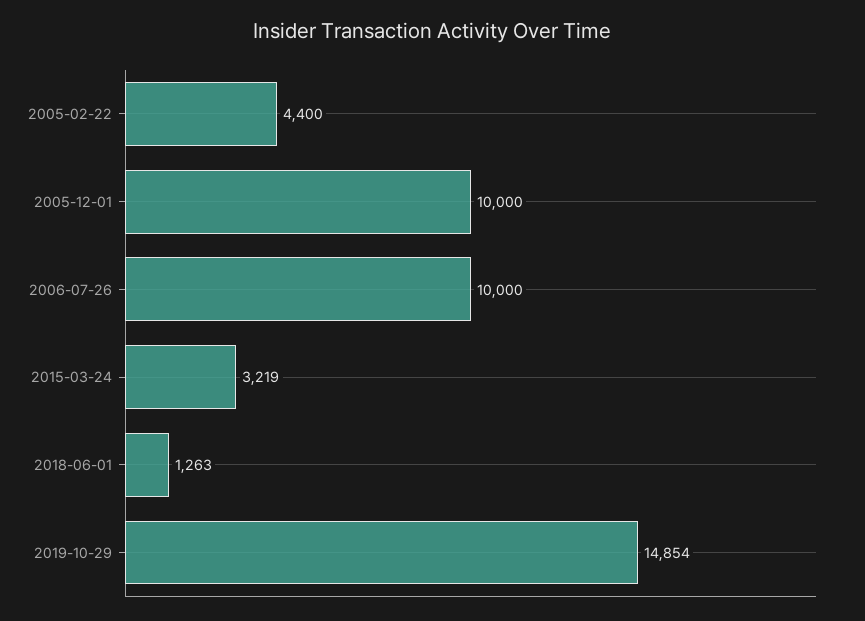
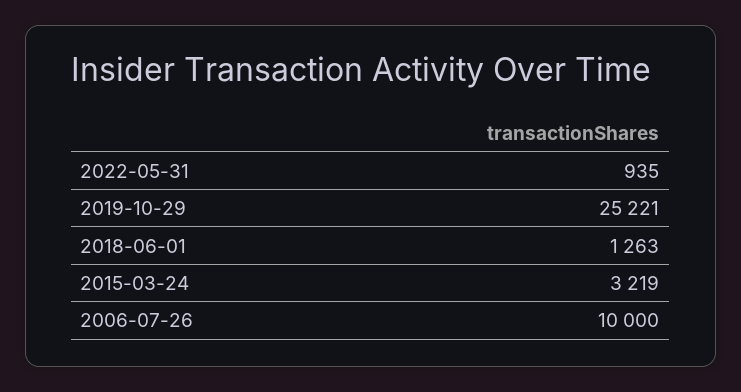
2005-02-22: 4400 -> none
2005-12-01: 10000 -> none
2019-10-29: 14854 -> 25221
2022-05-31: none -> 935

